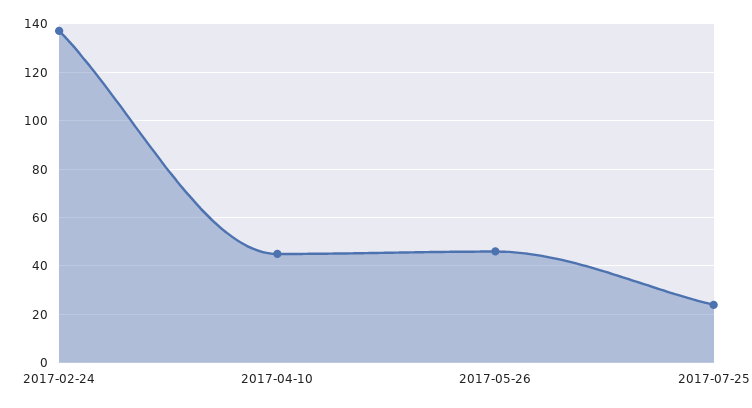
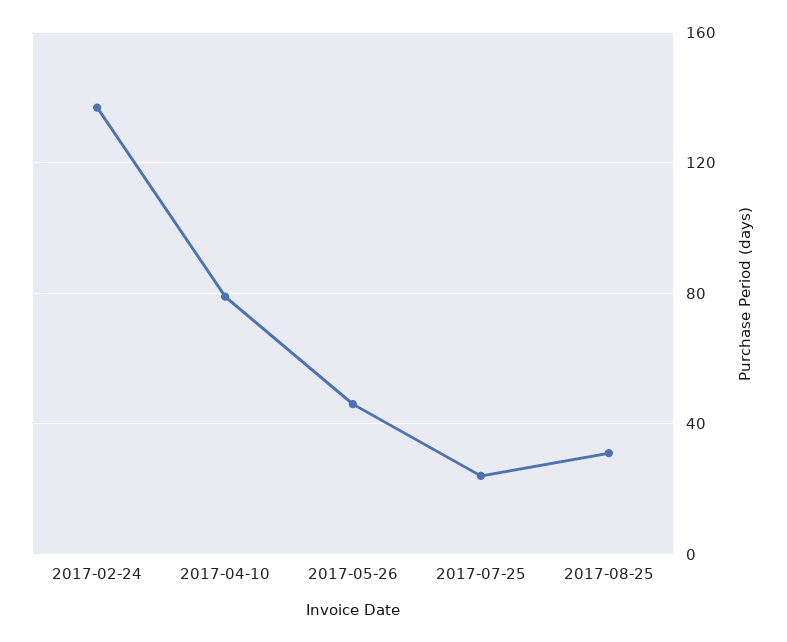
2017-04-10: 45 -> 80
2017-08-25: none -> 30

